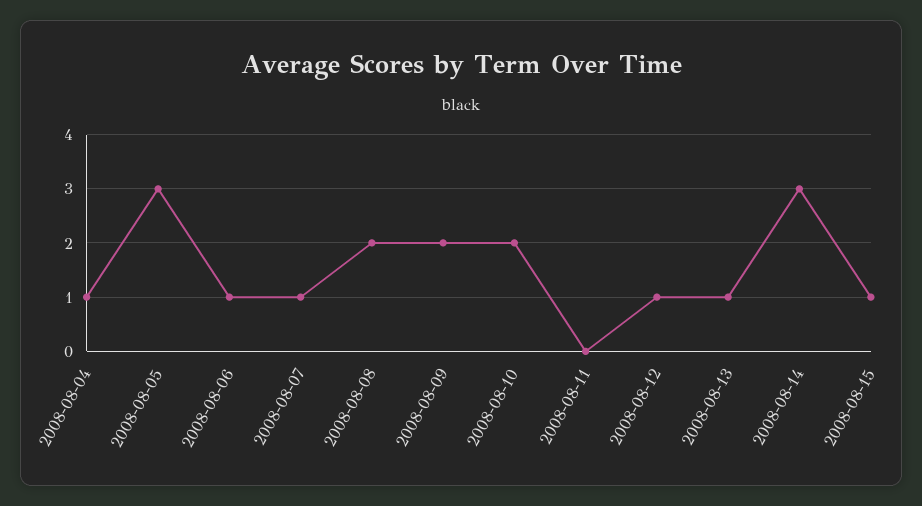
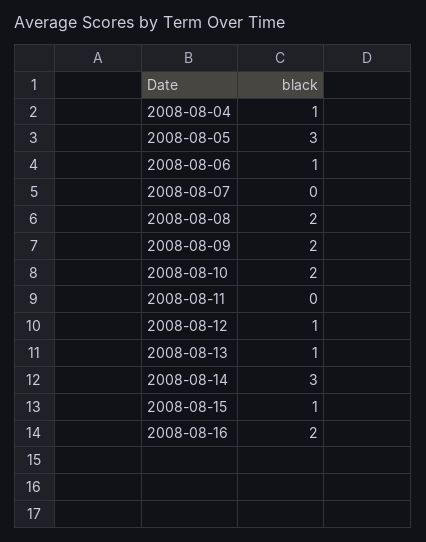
2008-08-07: 1 -> 0
2008-08-16: none -> 2

